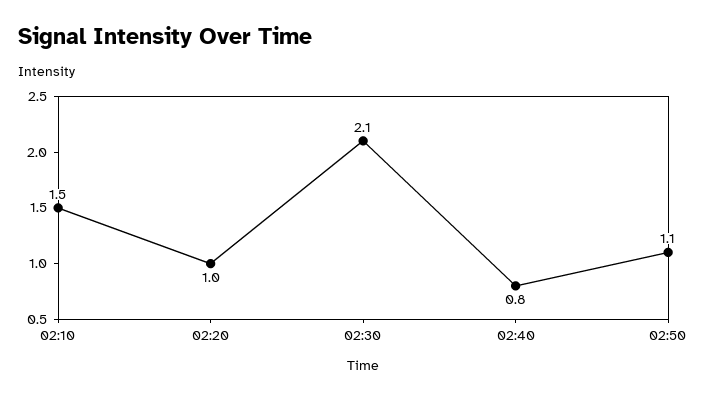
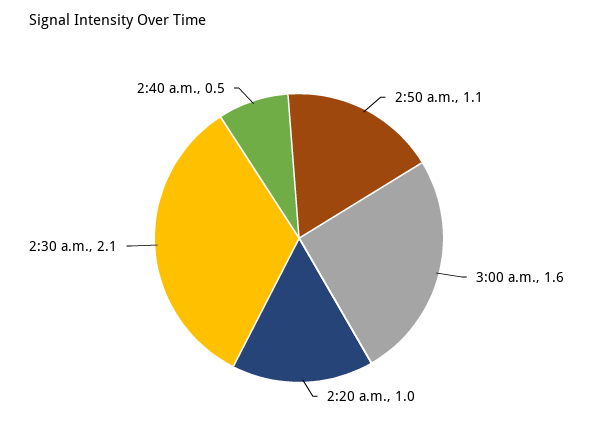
02:10: 1.5 -> none
02:40: 0.8 -> 0.5
3:00 a.m.: none -> 1.6

